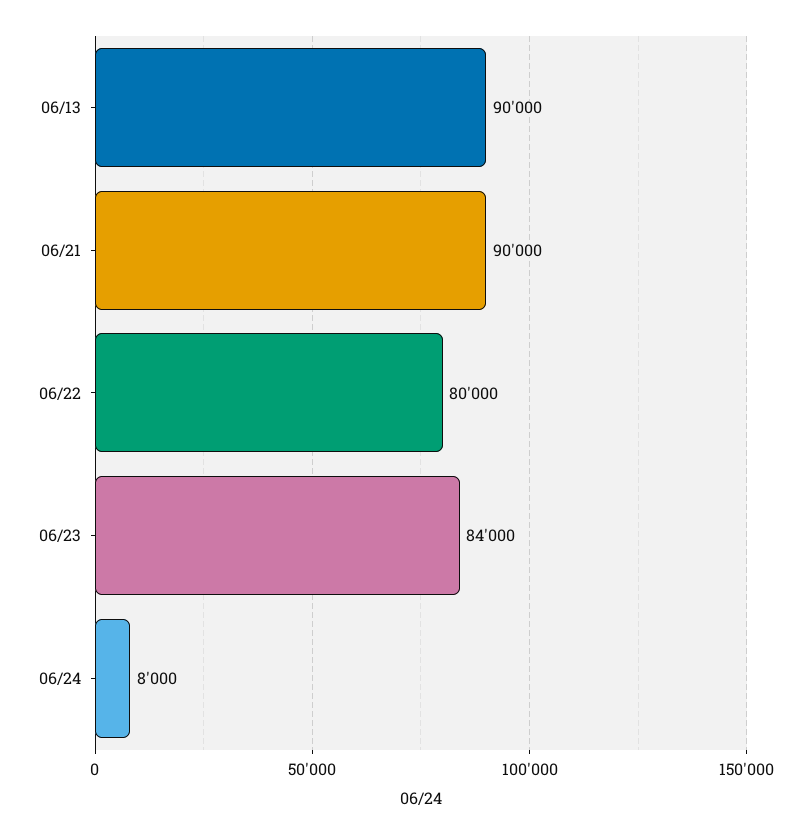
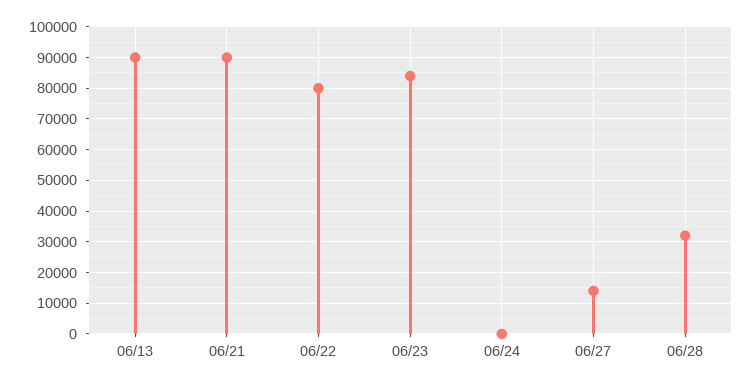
06/24: 8000 -> 0
06/27: none -> 14000
06/28: none -> 32000

